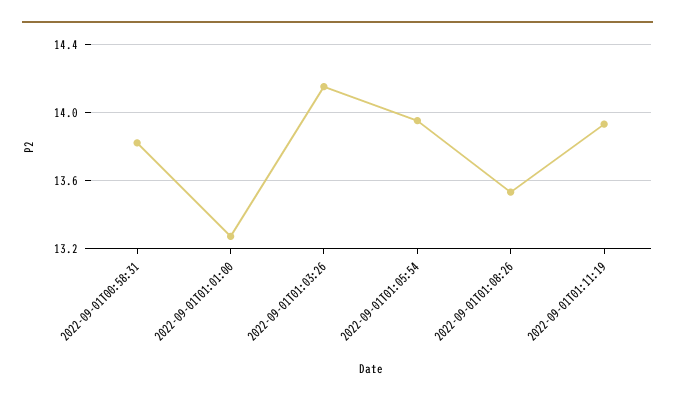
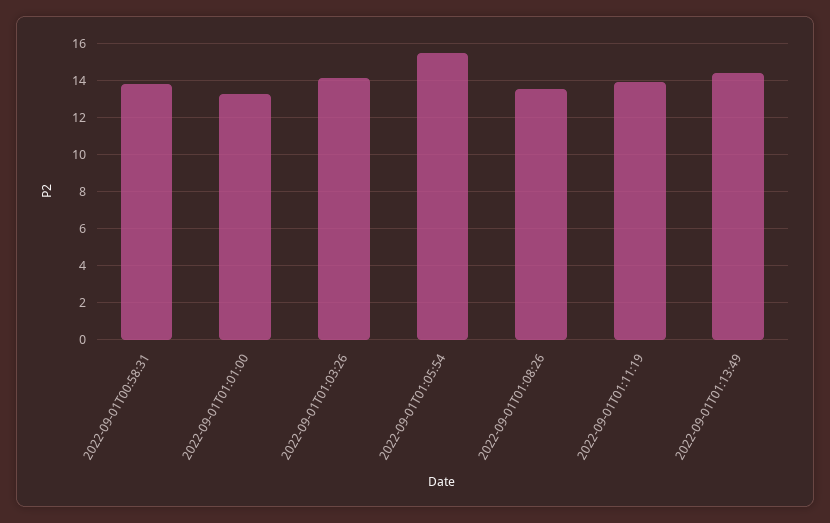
2022-09-01T01:05:54: 13.95 -> 15.5
2022-09-01T01:13:49: none -> 14.5

